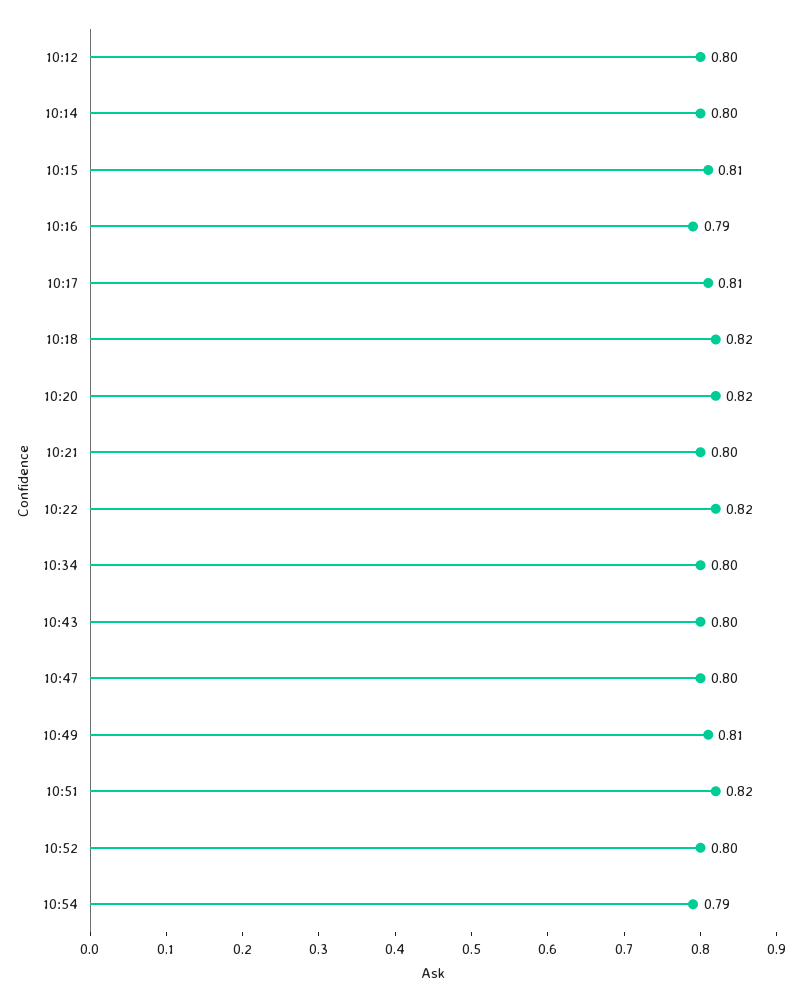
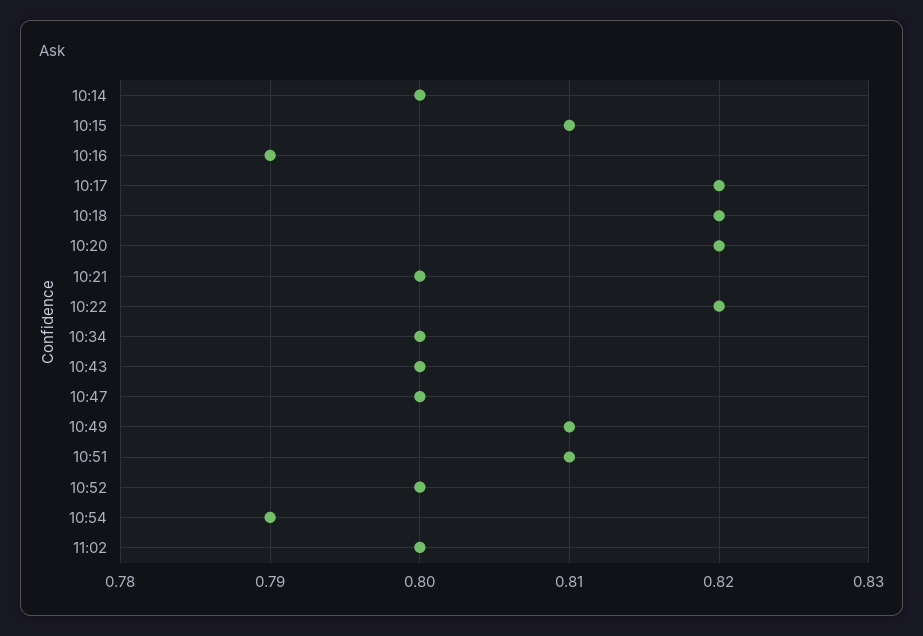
10:12: 0.8 -> none
10:17: 0.81 -> 0.82
10:51: 0.82 -> 0.81
11:02: none -> 0.8

